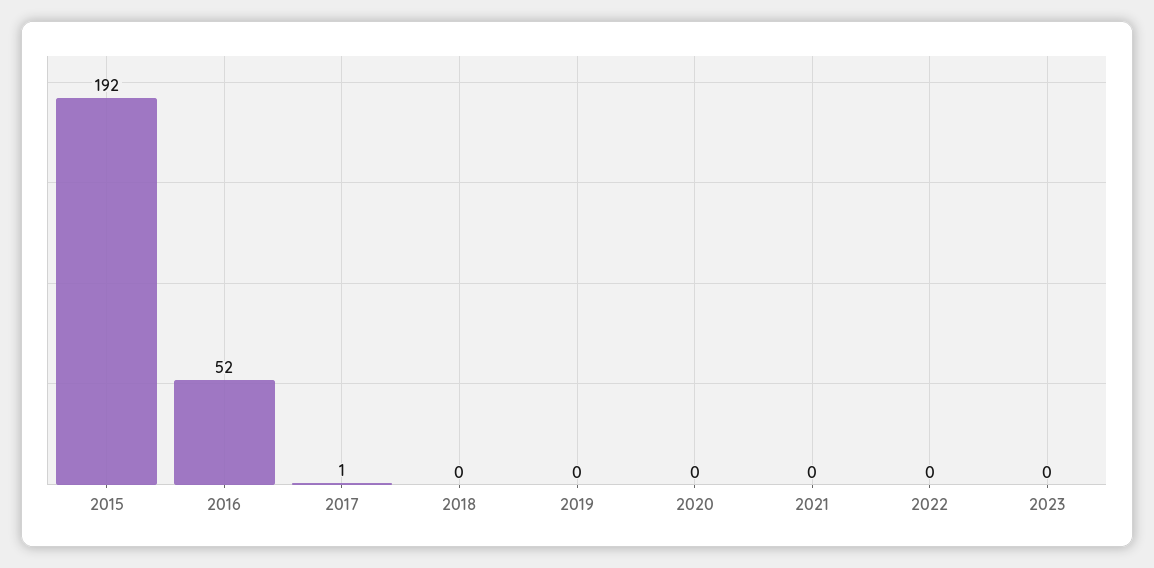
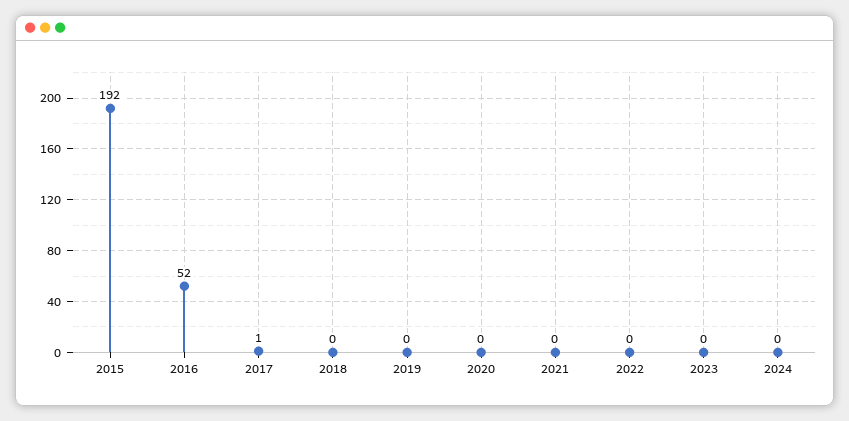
2024: none -> 0

